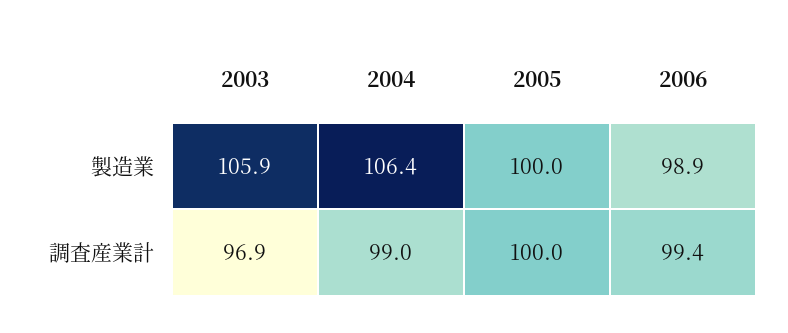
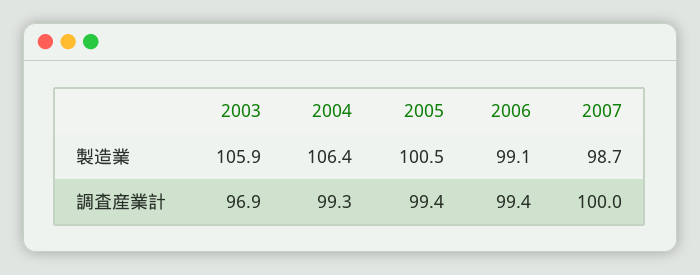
2005, 製造業: 100 -> 100.5
2006, 製造業: 98.9 -> 99.1
2004, 調査産業計: 99 -> 99.3
2005, 調査産業計: 100 -> 99.4
2007, 製造業: none -> 98.7
2007, 調査産業計: none -> 100

